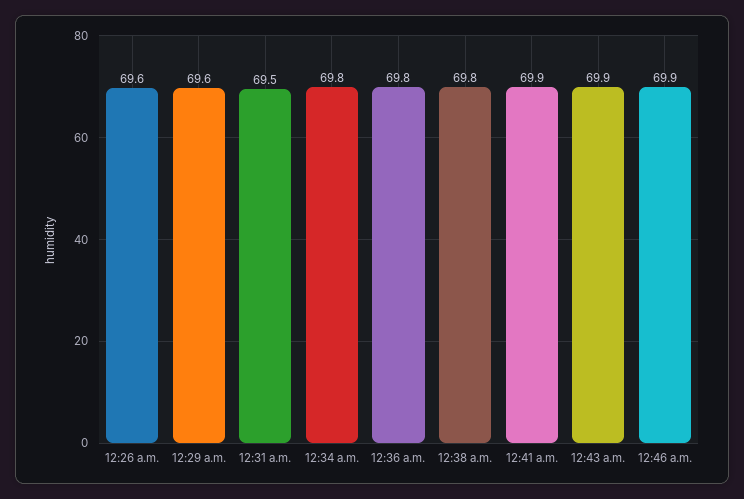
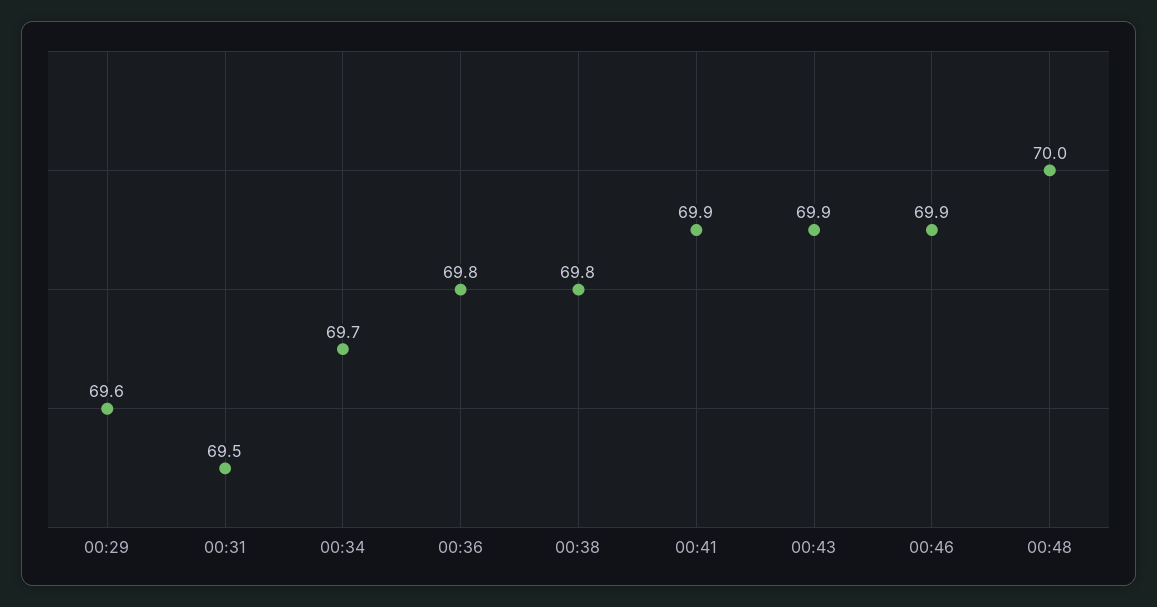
12:26 a.m.: 69.6 -> none
12:34 a.m.: 69.8 -> 69.7
00:48: none -> 70

